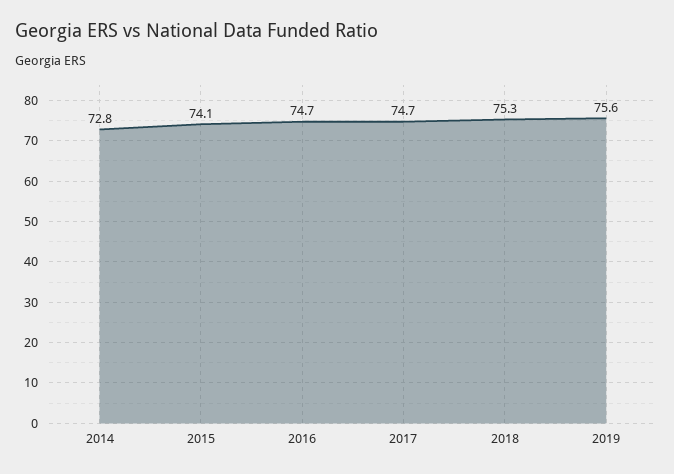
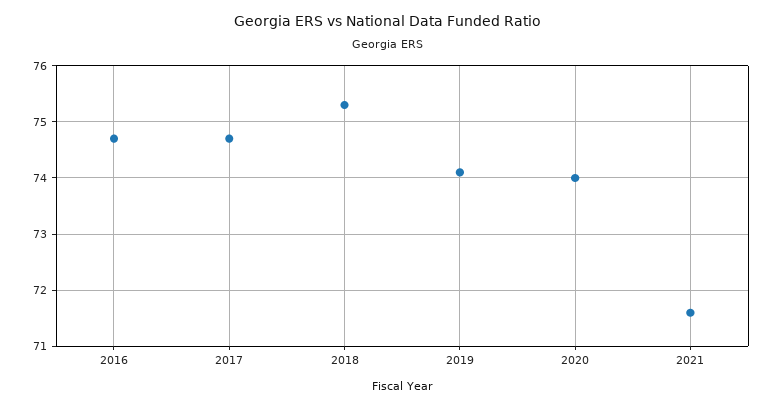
2014: 72.8 -> none
2015: 74.1 -> none
2019: 75.6 -> 74
2020: none -> 74
2021: none -> 71.5

